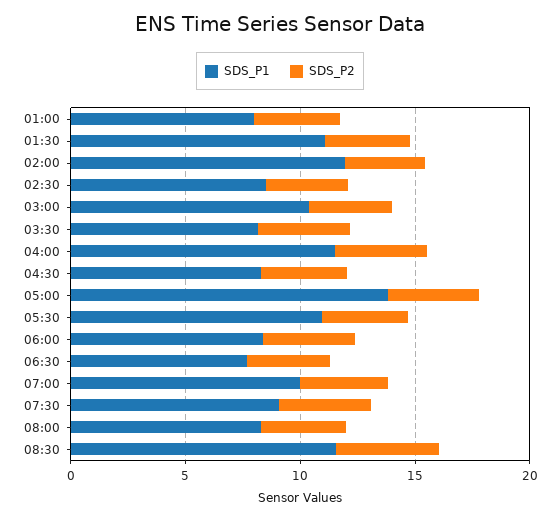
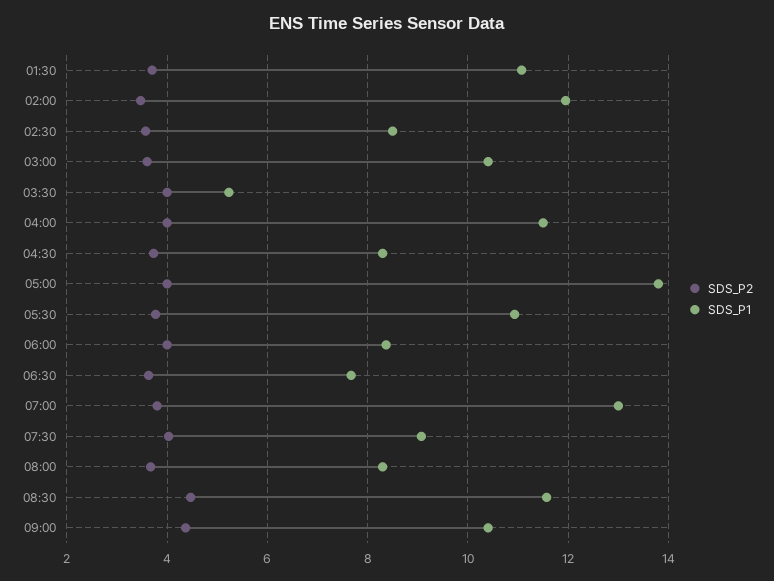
SDS_P1, 01:00: 8 -> none
SDS_P2, 01:00: 4 -> none
SDS_P1, 03:30: 8 -> 5.2
SDS_P1, 07:00: 10 -> 13
SDS_P2, 09:00: none -> 4.4
SDS_P1, 09:00: none -> 10.4

